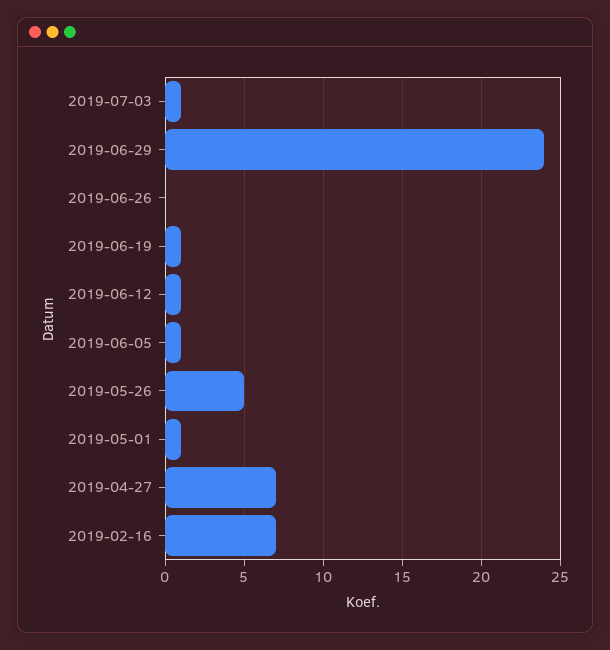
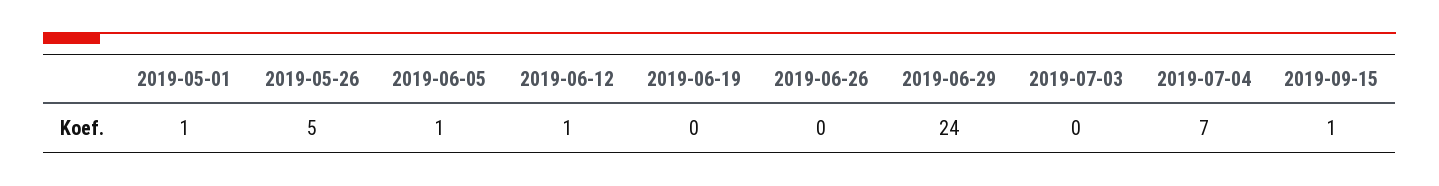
2019-07-03: 1 -> 0
2019-06-19: 1 -> 0
2019-04-27: 7 -> none
2019-02-16: 7 -> none
2019-07-04: none -> 7
2019-09-15: none -> 1

